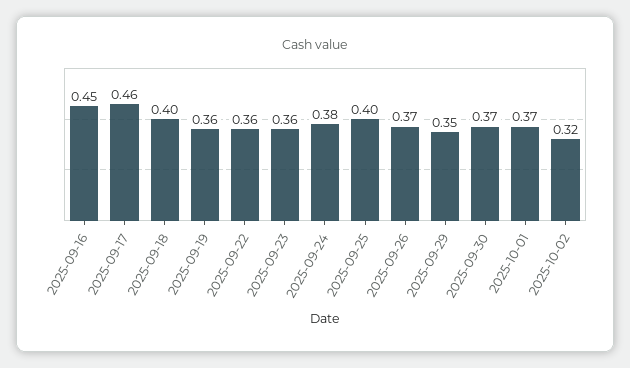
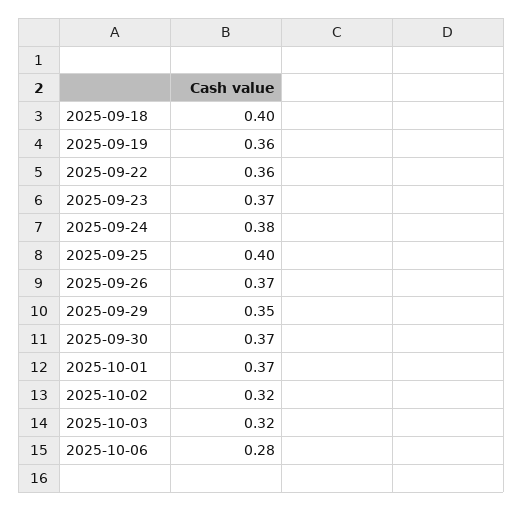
2025-09-16: 0.45 -> none
2025-09-17: 0.46 -> none
2025-09-23: 0.36 -> 0.37
2025-10-03: none -> 0.32
2025-10-06: none -> 0.28

